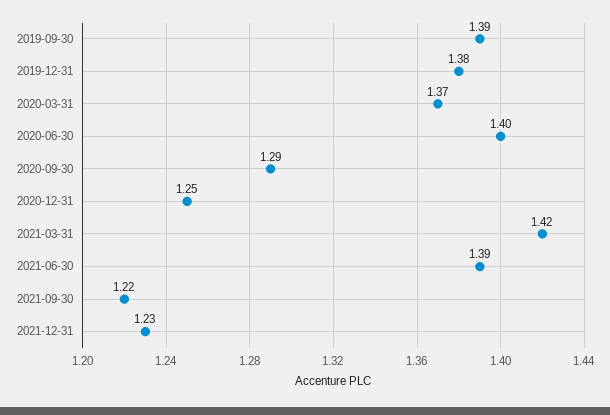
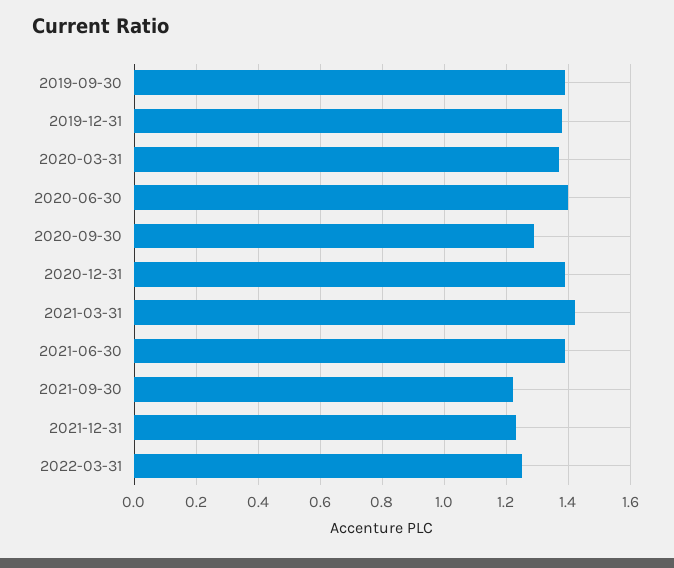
2020-12-31: 1.25 -> 1.4
2022-03-31: none -> 1.25

